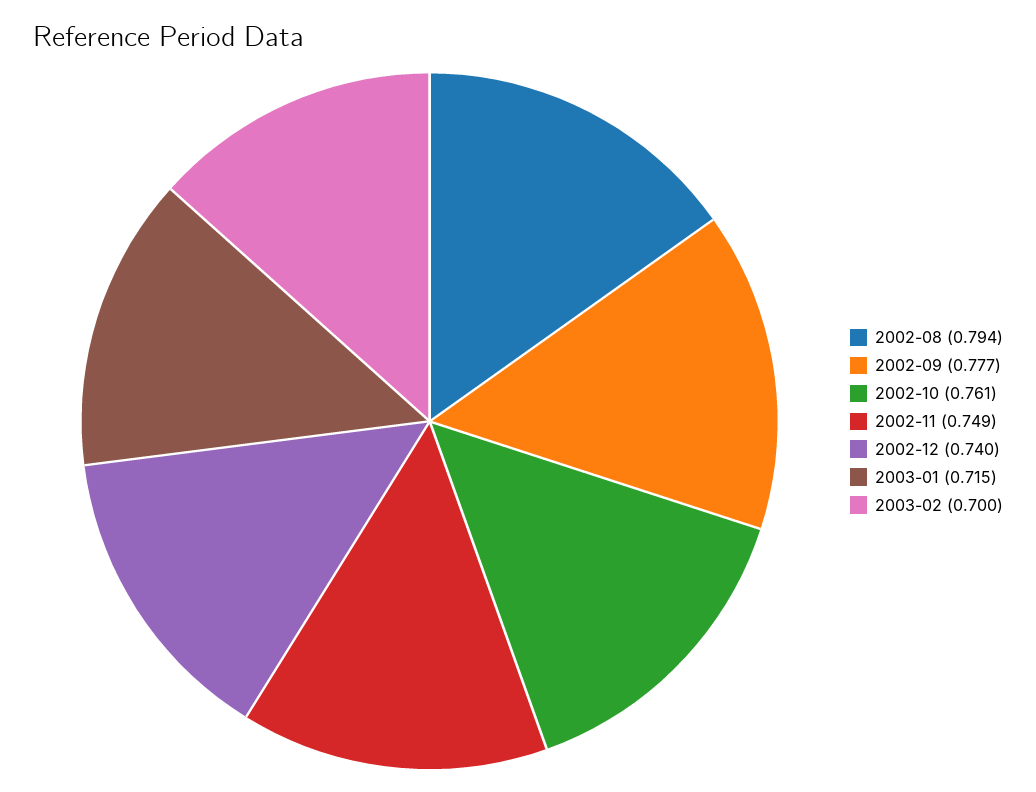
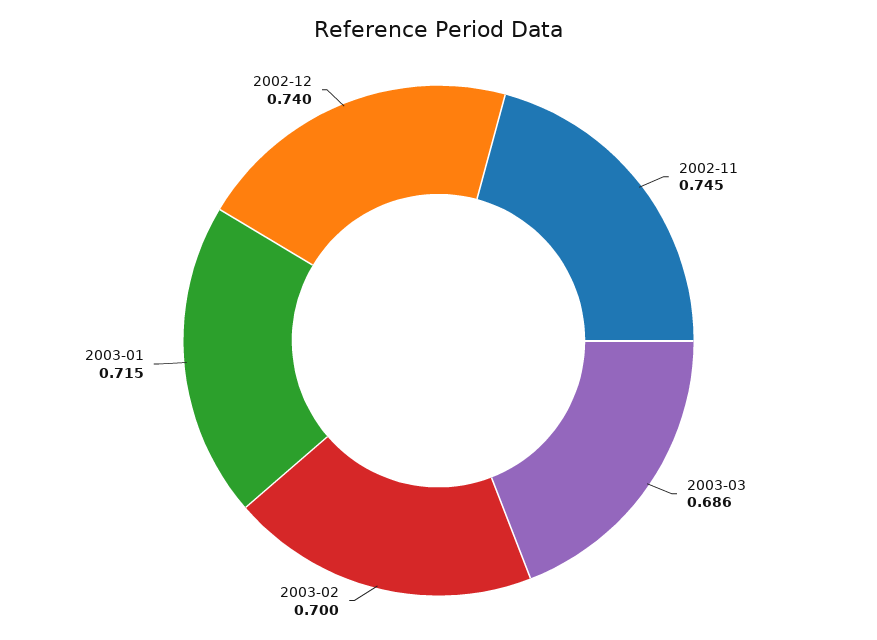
2002-08: 0.794 -> none
2002-09: 0.777 -> none
2002-10: 0.761 -> none
2002-11: 0.749 -> 0.745
2003-03: none -> 0.686

